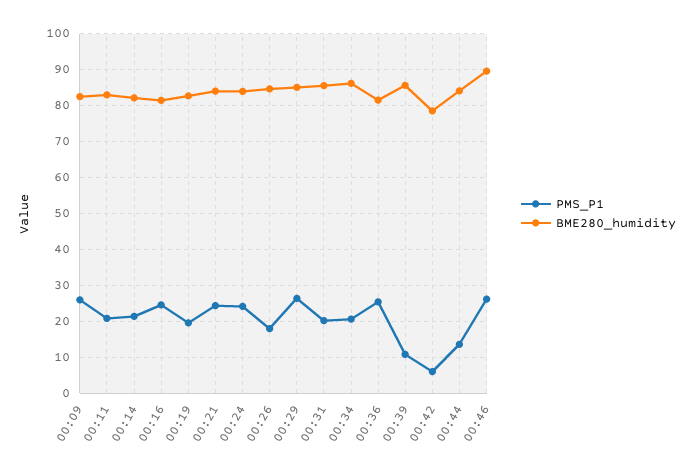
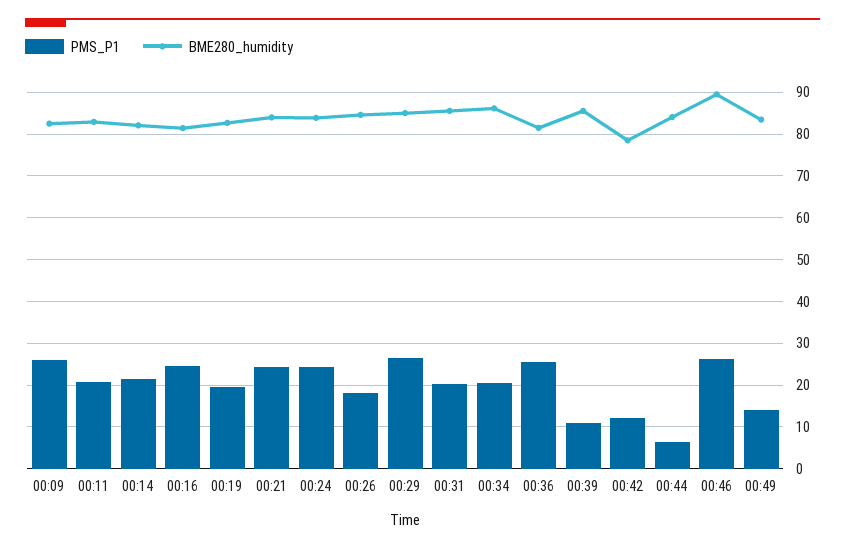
PMS_P1, 00:42: 6 -> 12
PMS_P1, 00:44: 14 -> 6
PMS_P1, 00:49: none -> 14
BME280_humidity, 00:49: none -> 84

